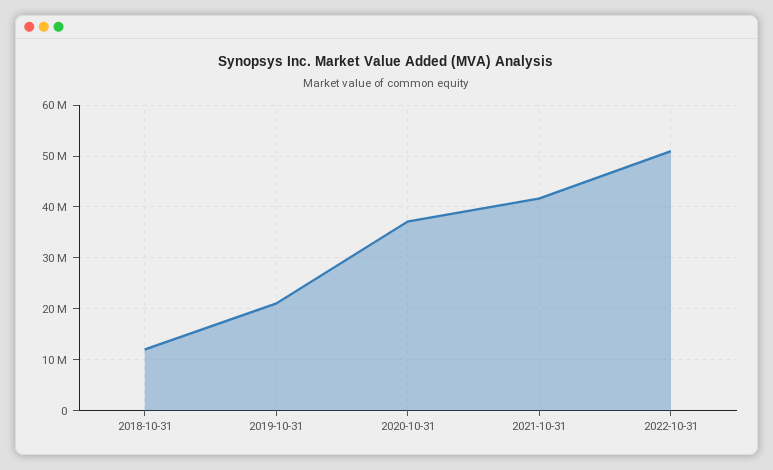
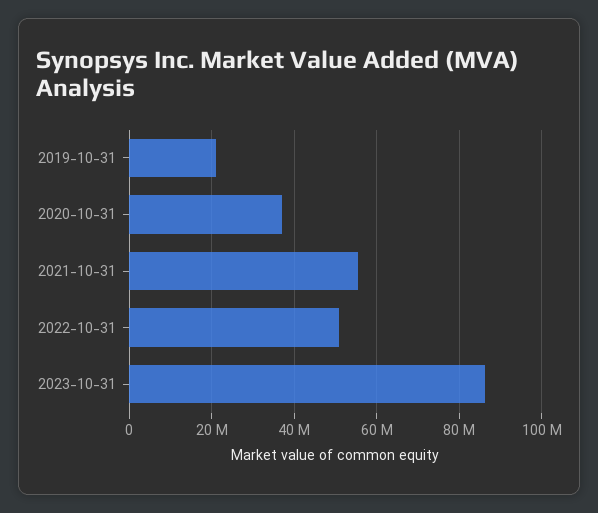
2018-10-31: 12000000 -> none
2021-10-31: 42000000 -> 56000000
2023-10-31: none -> 86000000

